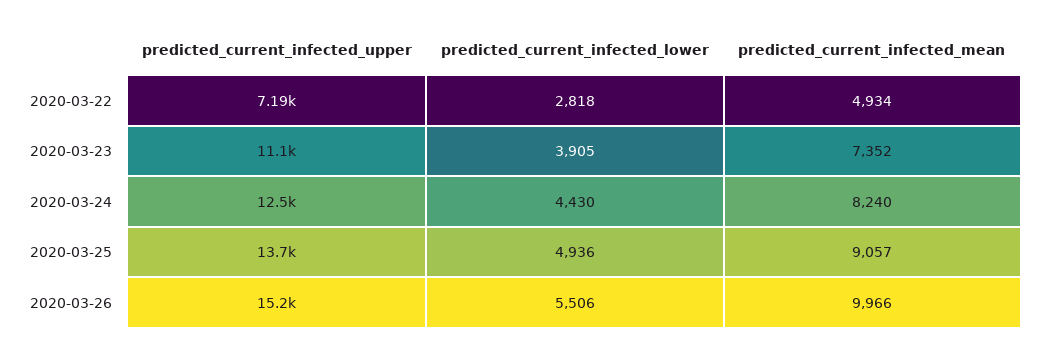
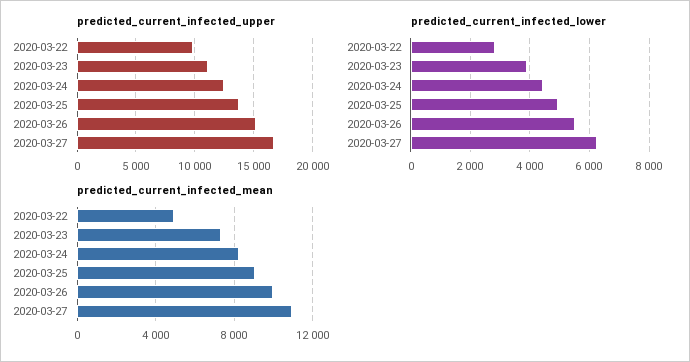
predicted_current_infected_upper, 2020-03-22: 7190 -> 10000
predicted_current_infected_upper, 2020-03-27: none -> 17000
predicted_current_infected_lower, 2020-03-27: none -> 6250
predicted_current_infected_mean, 2020-03-27: none -> 11000

